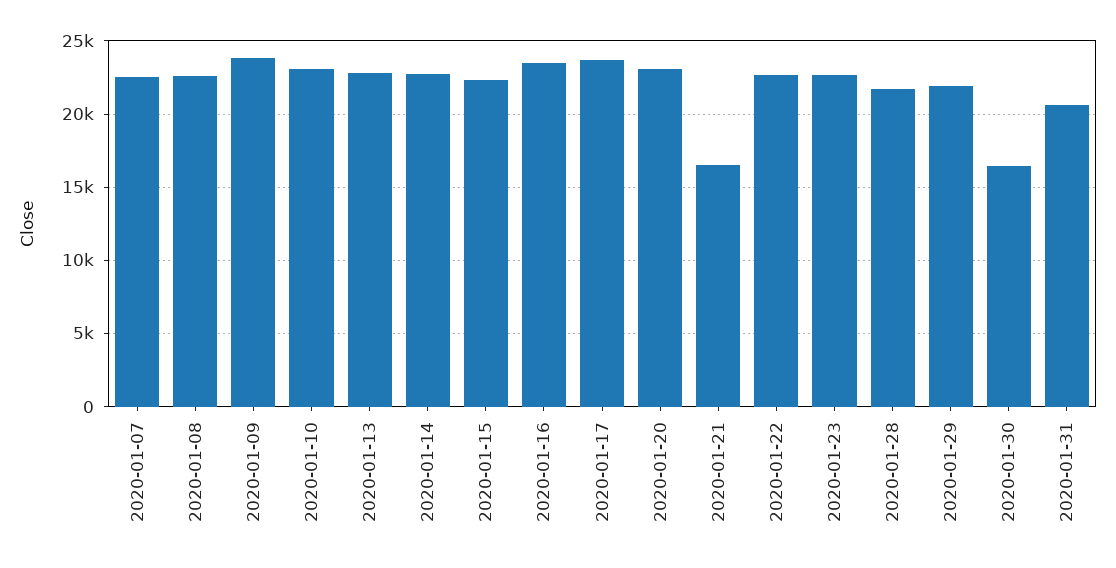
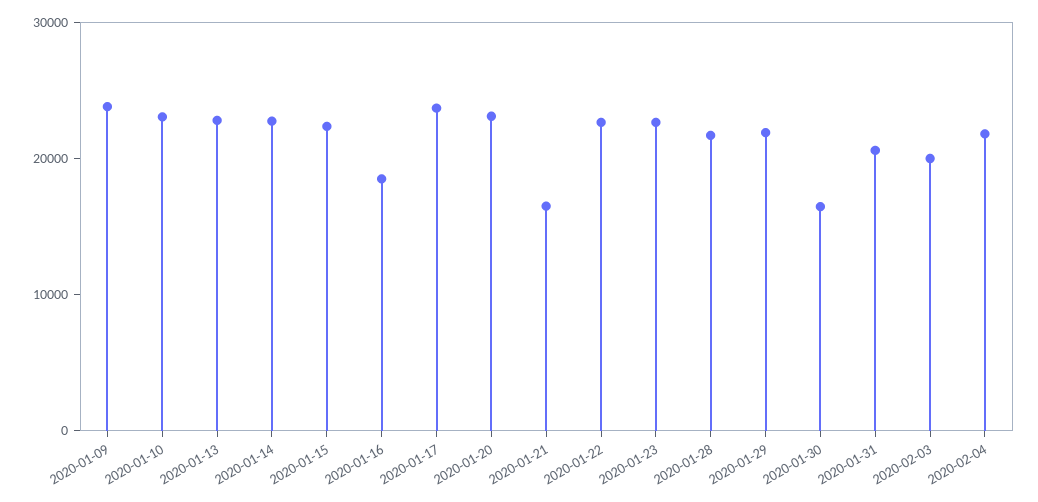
2020-01-07: 22500 -> none
2020-01-08: 22500 -> none
2020-01-16: 23500 -> 18000
2020-02-03: none -> 20000
2020-02-04: none -> 22000

